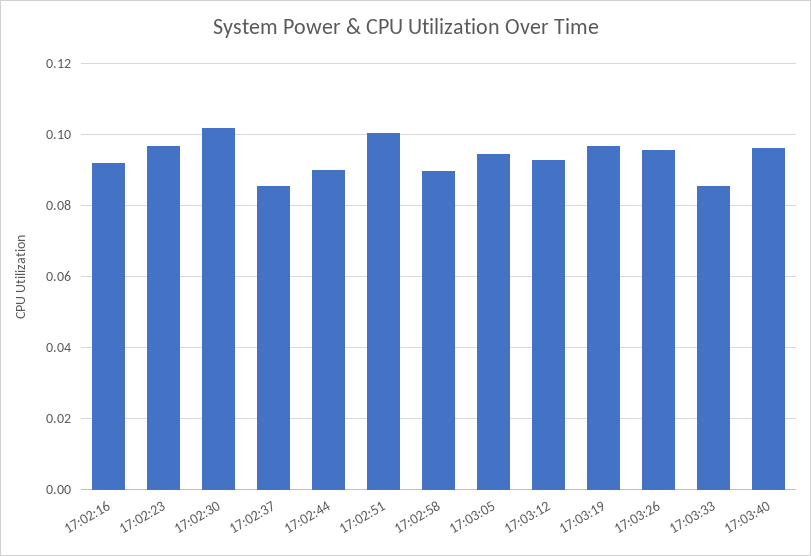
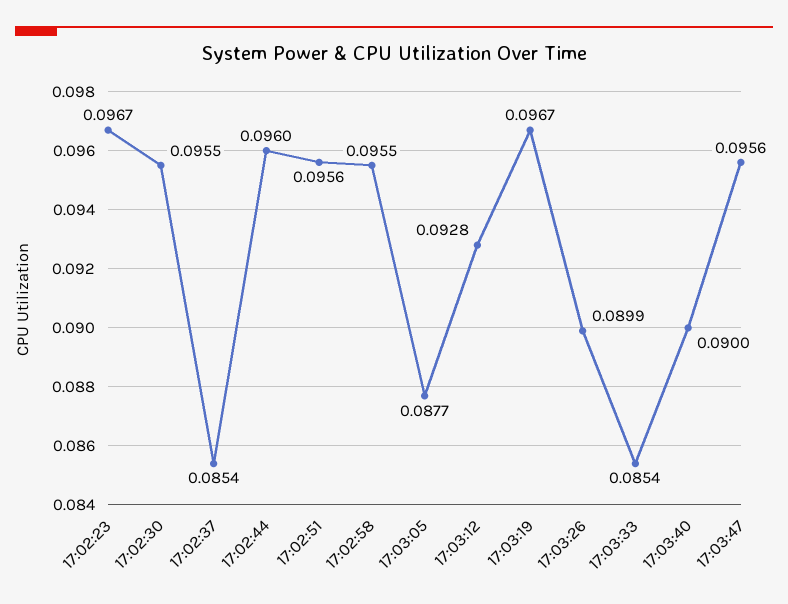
17:02:16: 0.092 -> none
17:02:30: 0.102 -> 0.0955
17:02:44: 0.09 -> 0.096
17:02:51: 0.1 -> 0.0956
17:02:58: 0.09 -> 0.0955
17:03:05: 0.094 -> 0.0877
17:03:26: 0.096 -> 0.0899
17:03:40: 0.096 -> 0.09
17:03:47: none -> 0.0956

